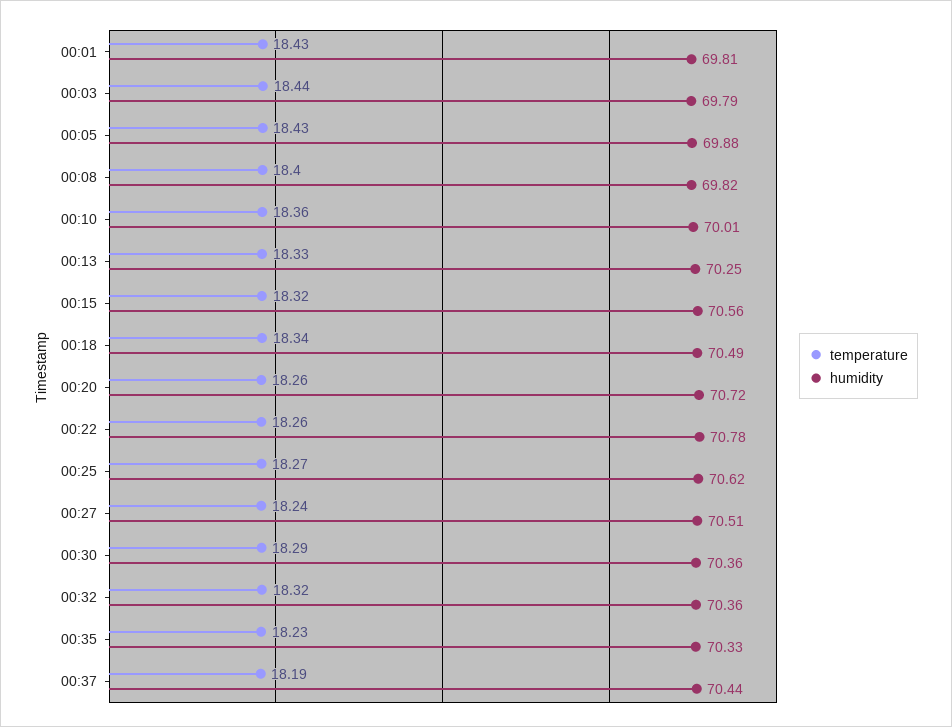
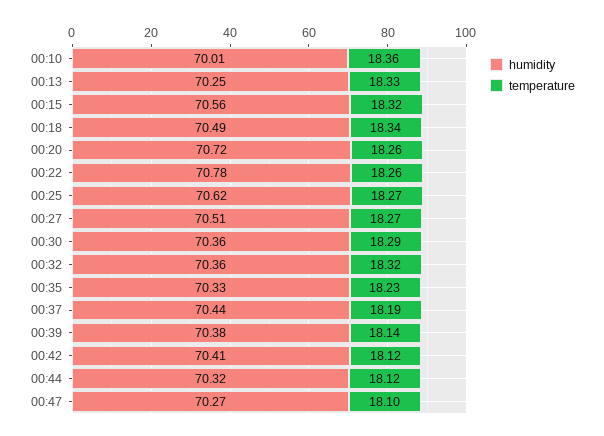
temperature, 00:01: 18.43 -> none
humidity, 00:01: 69.81 -> none
temperature, 00:03: 18.44 -> none
humidity, 00:03: 69.79 -> none
temperature, 00:05: 18.43 -> none
humidity, 00:05: 69.88 -> none
temperature, 00:08: 18.4 -> none
humidity, 00:08: 69.82 -> none
temperature, 00:27: 18.24 -> 18.27
humidity, 00:39: none -> 70.38
temperature, 00:39: none -> 18.14
humidity, 00:42: none -> 70.41
temperature, 00:42: none -> 18.12
humidity, 00:44: none -> 70.32
temperature, 00:44: none -> 18.12
humidity, 00:47: none -> 70.27
temperature, 00:47: none -> 18.1

